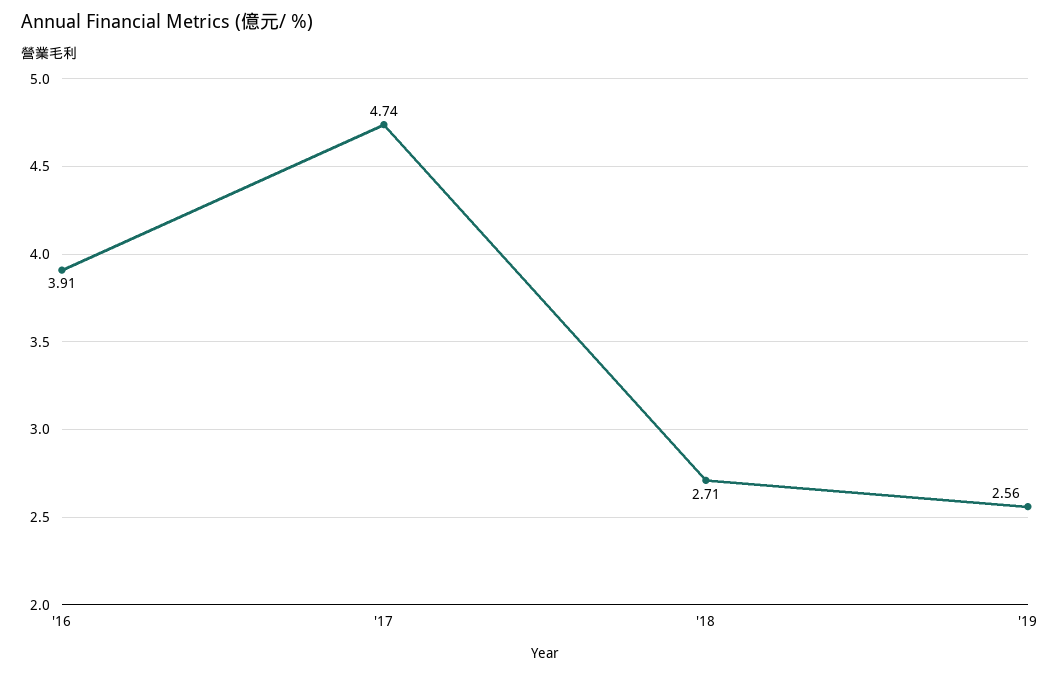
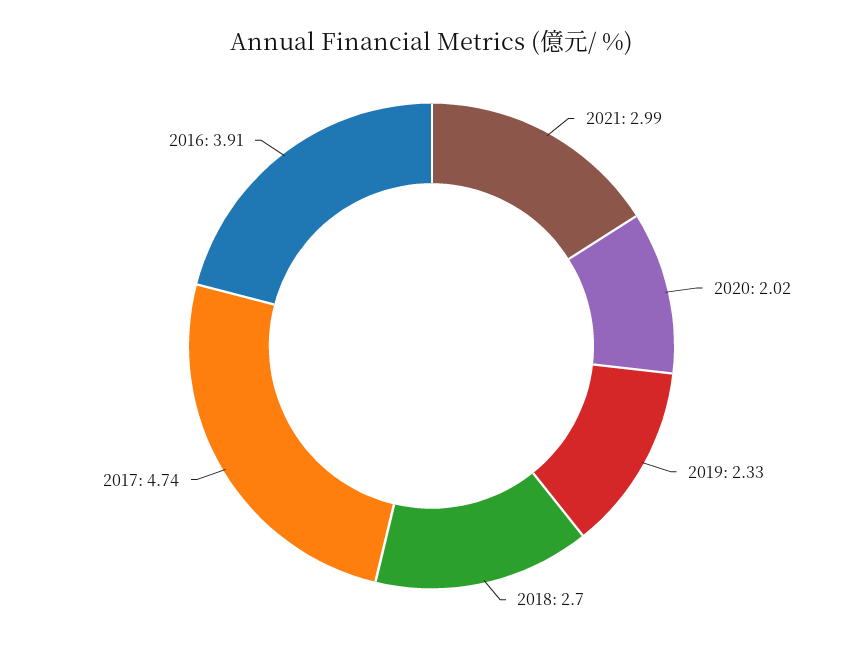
'18: 2.71 -> 2.7
'19: 2.56 -> 2.33
2021: none -> 2.99
2020: none -> 2.02

